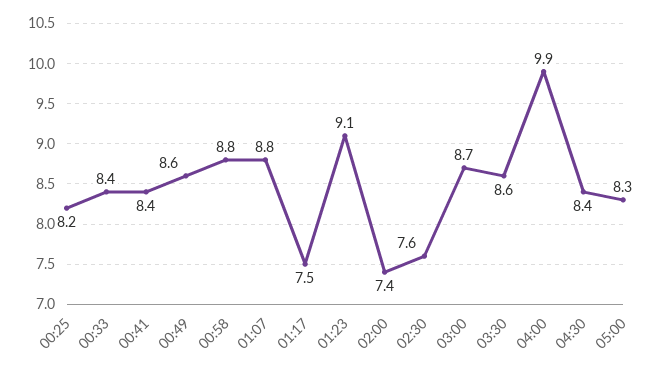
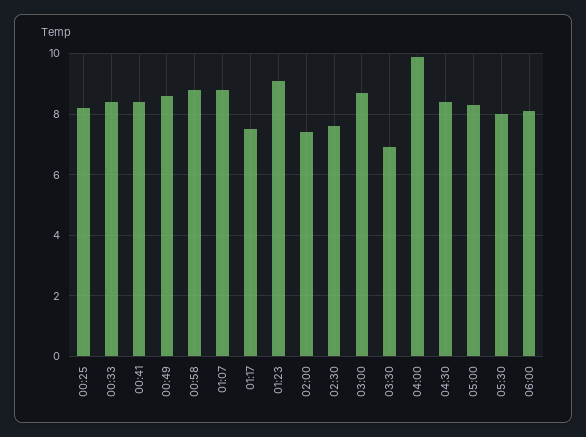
03:30: 8.6 -> 7
05:30: none -> 8
06:00: none -> 8

